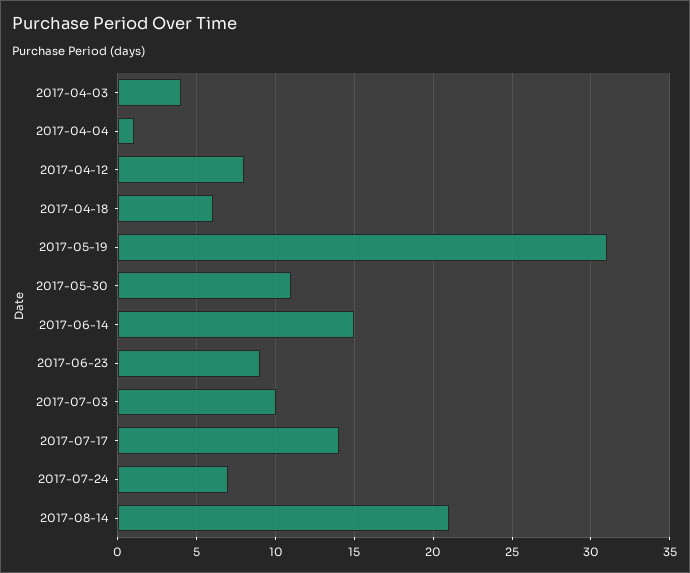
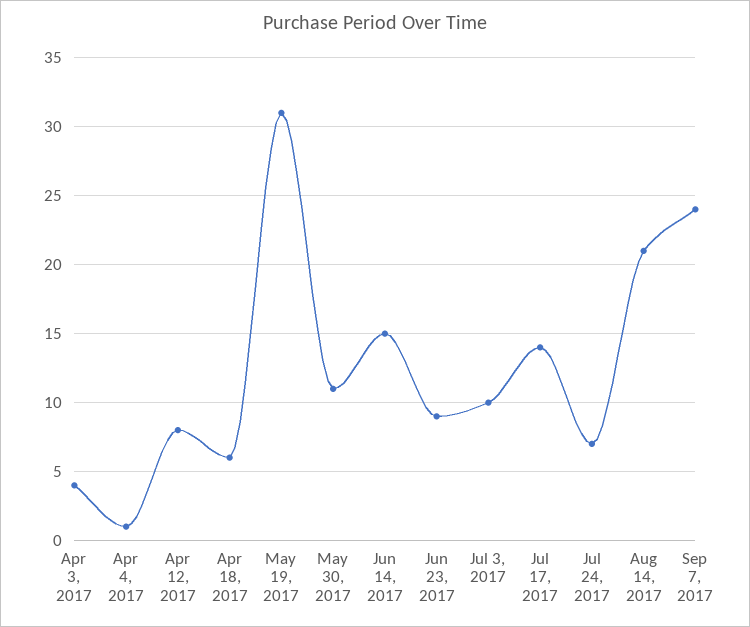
Sep 7, 2017: none -> 24

